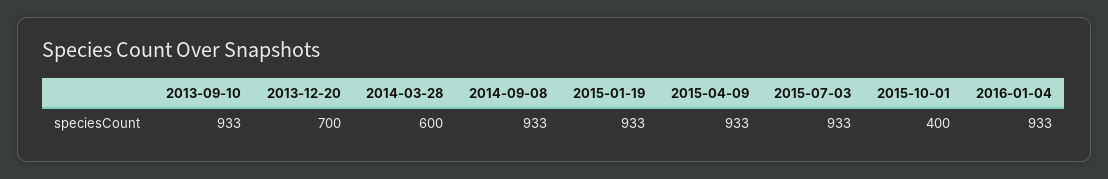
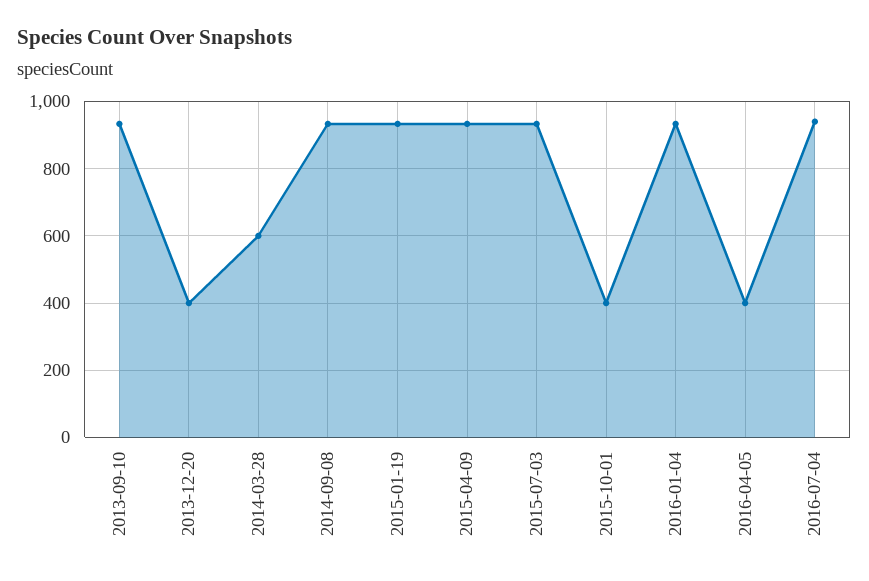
2013-12-20: 700 -> 400
2016-04-05: none -> 400
2016-07-04: none -> 940

